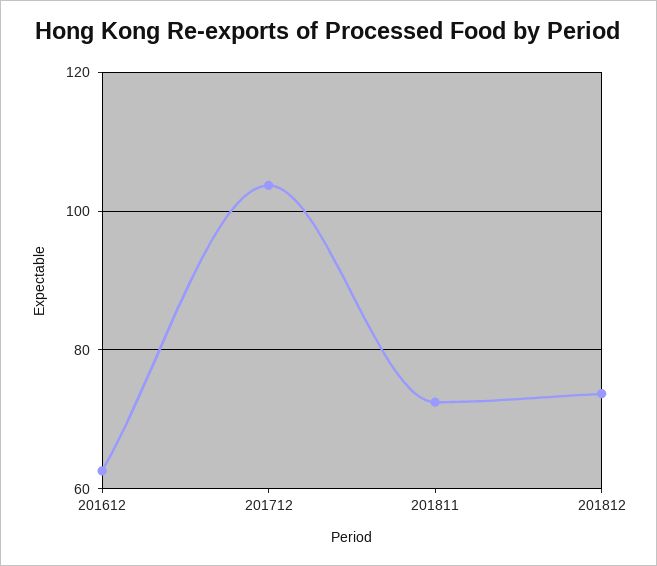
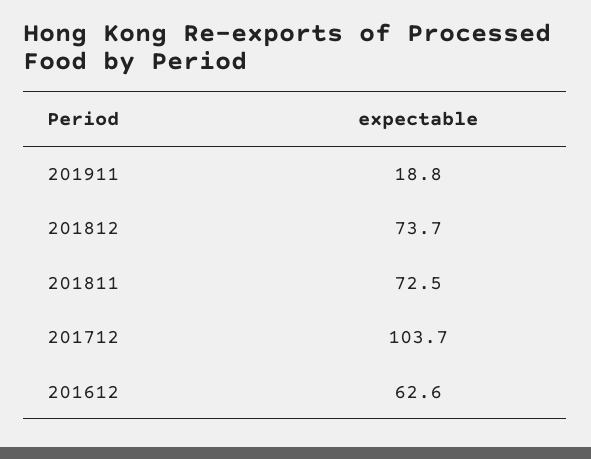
201911: none -> 18.8

